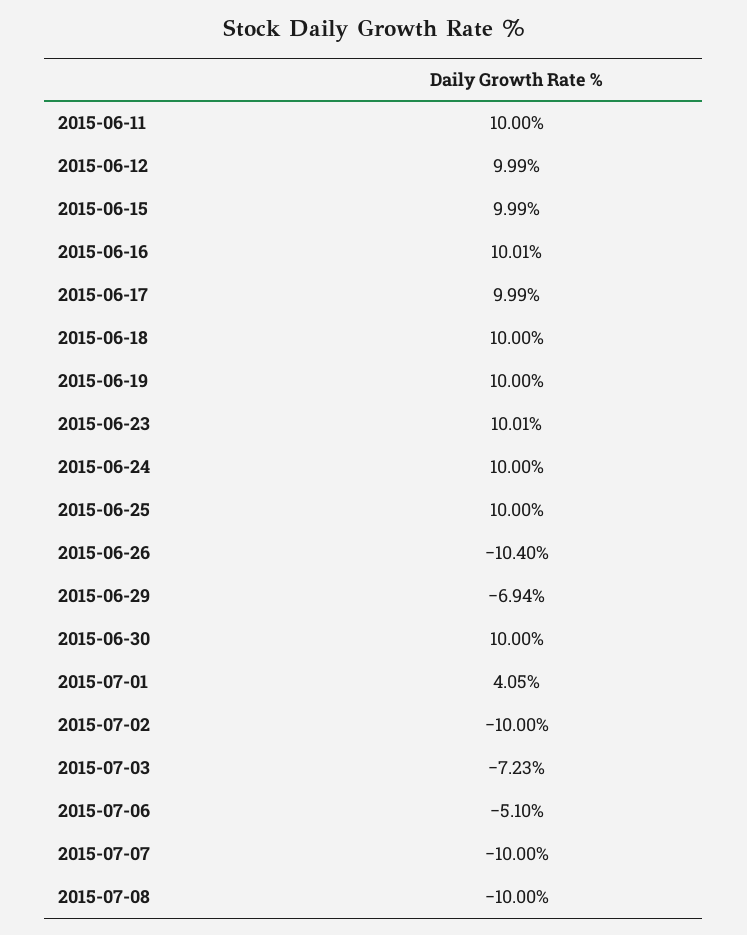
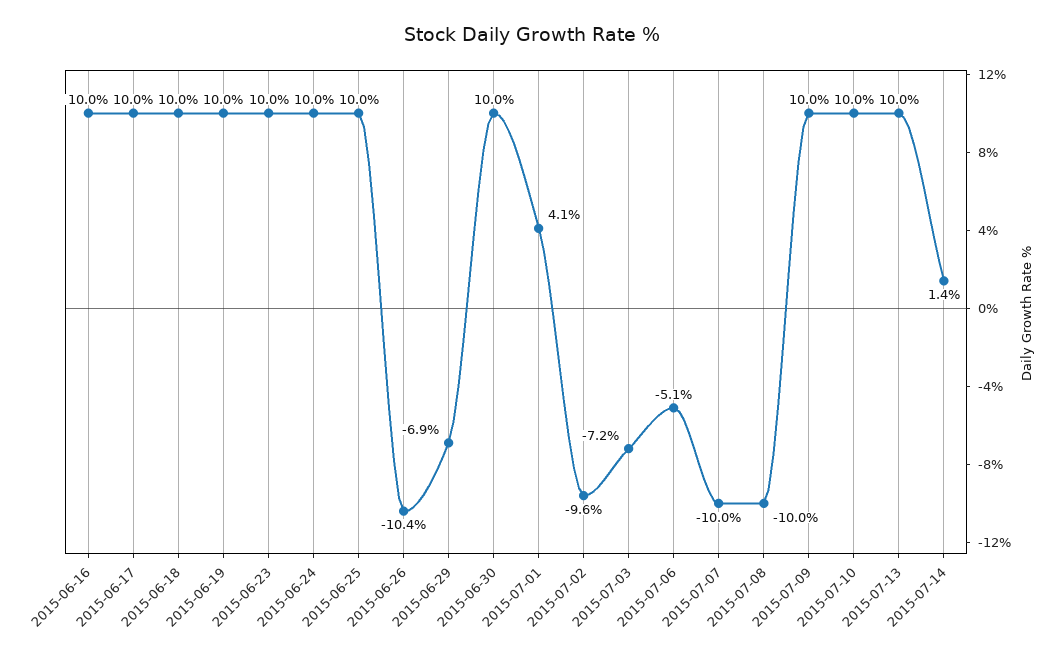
2015-06-11: 10 -> none
2015-06-12: 9.99 -> none
2015-06-15: 9.99 -> none
2015-07-02: -10 -> -9.6
2015-07-09: none -> 10
2015-07-10: none -> 10
2015-07-13: none -> 10
2015-07-14: none -> 1.4

